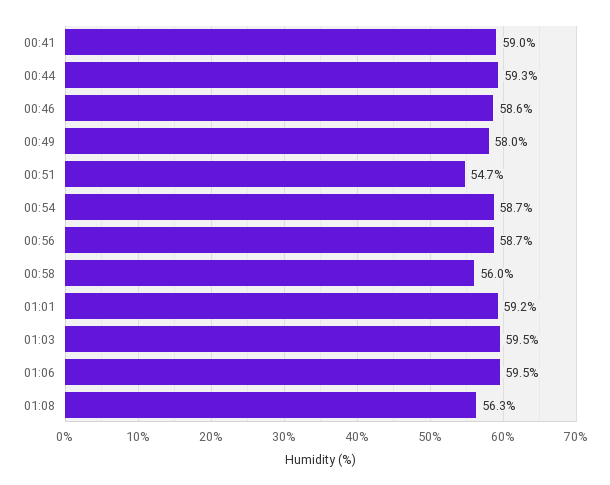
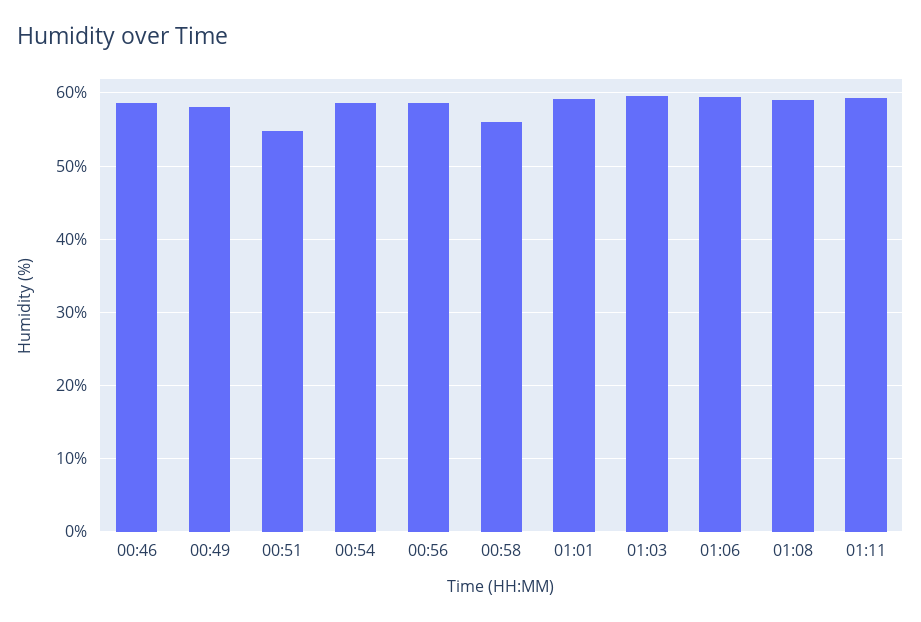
00:41: 59 -> none
00:44: 59.3 -> none
01:08: 56.3 -> 59
01:11: none -> 59

